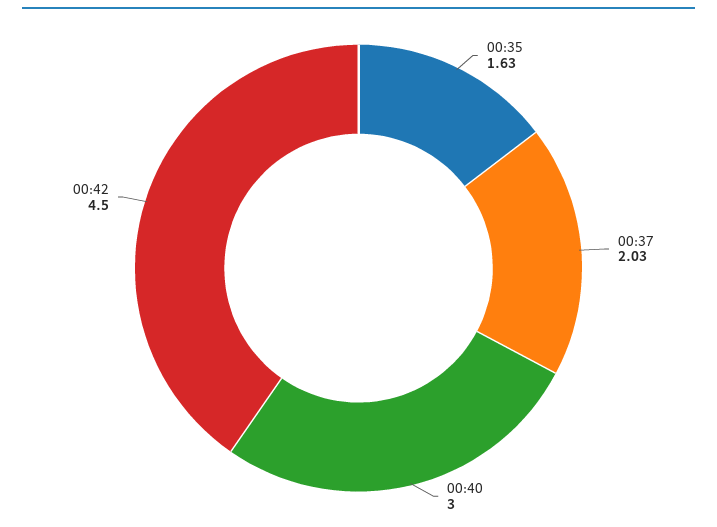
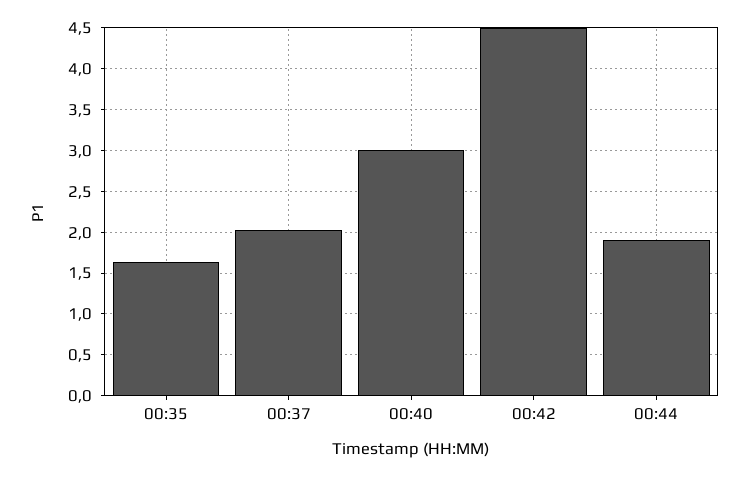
00:44: none -> 1.9

